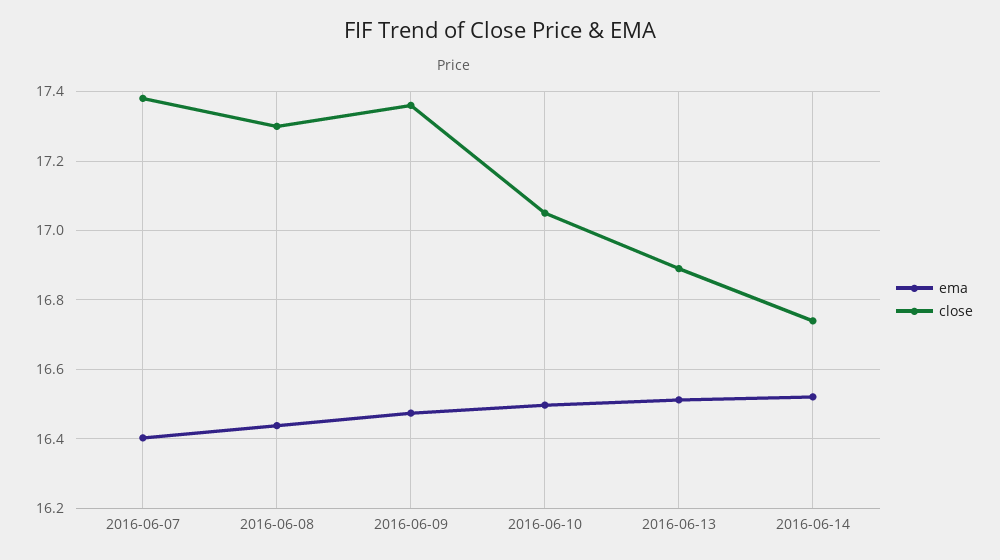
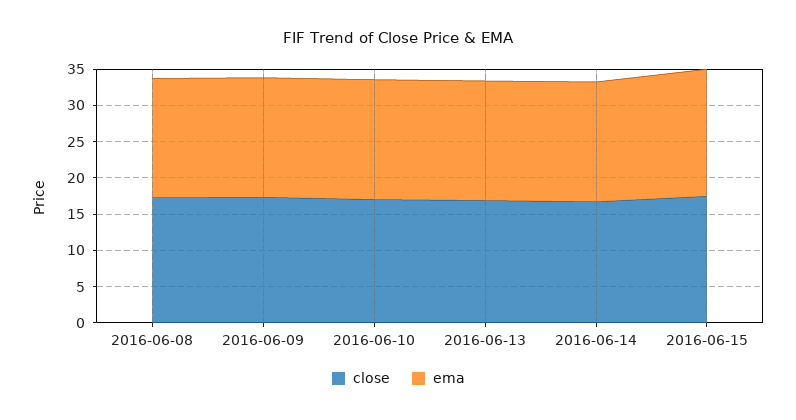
ema, 2016-06-07: 16.4 -> none
close, 2016-06-07: 17.38 -> none
close, 2016-06-15: none -> 17.5
ema, 2016-06-15: none -> 17.5

